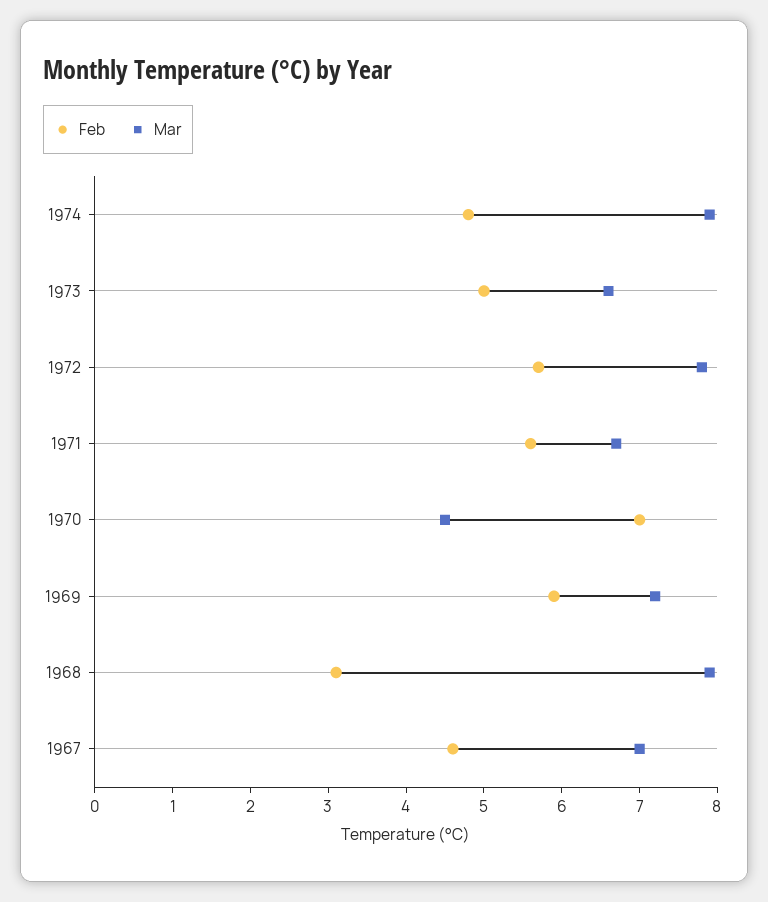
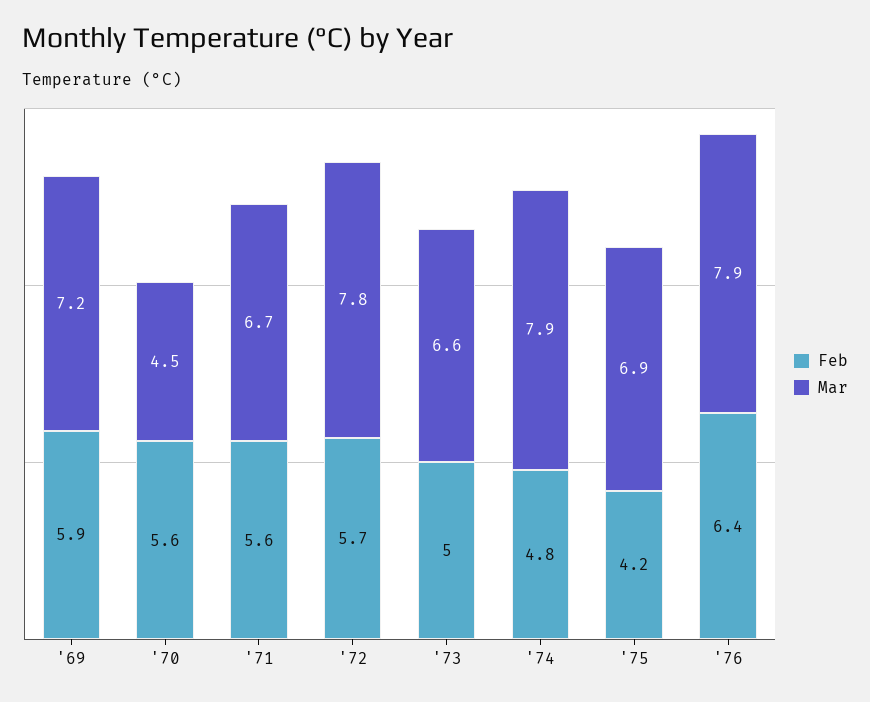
Feb, 1970: 7 -> 5.6
Feb, 1968: 3 -> none
Mar, 1968: 8 -> none
Feb, 1967: 4.5 -> none
Mar, 1967: 7 -> none
Feb, '75: none -> 4.2
Mar, '75: none -> 6.9
Feb, '76: none -> 6.4
Mar, '76: none -> 7.9

